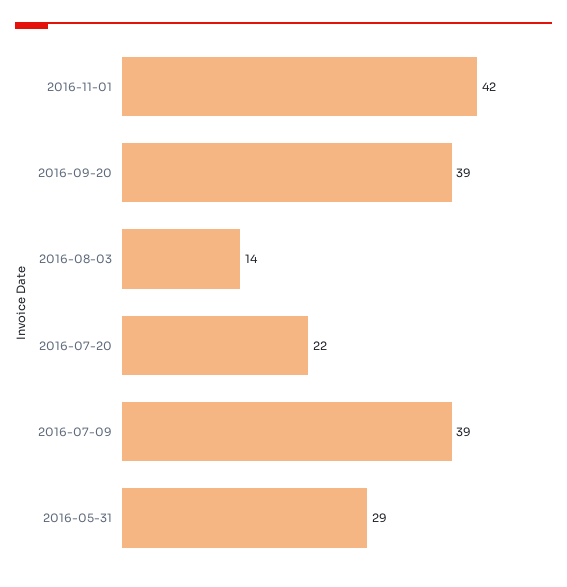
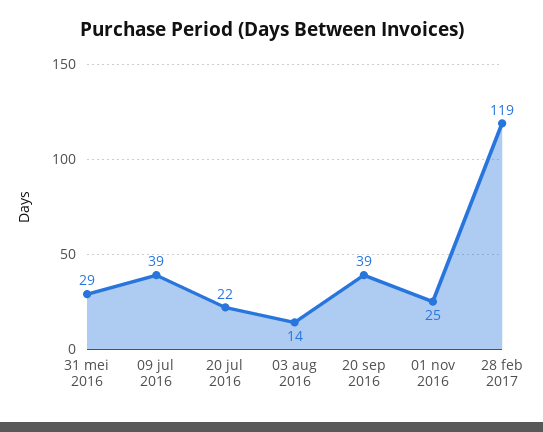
2016-11-01: 42 -> 25
28 feb 2017: none -> 119

